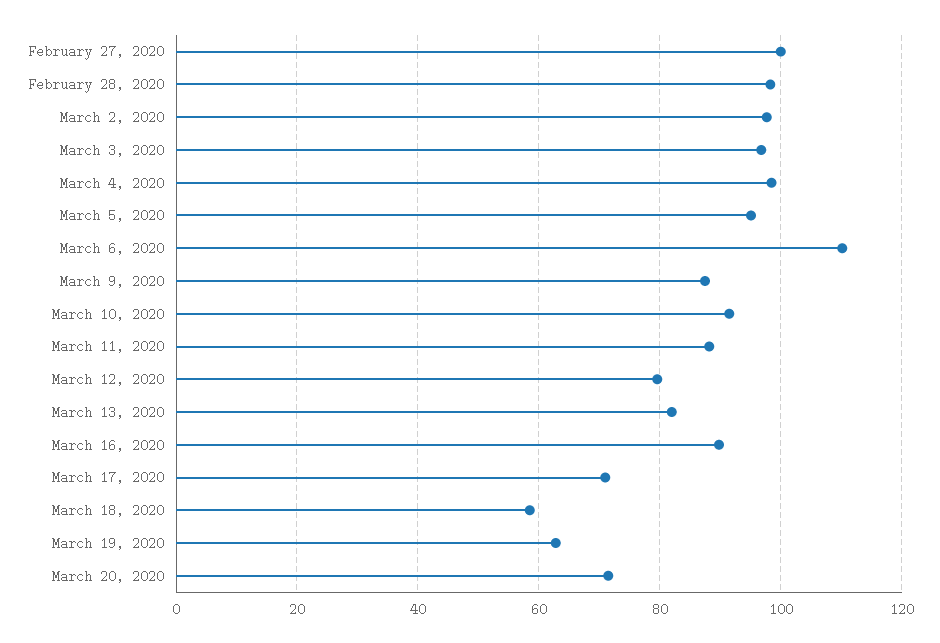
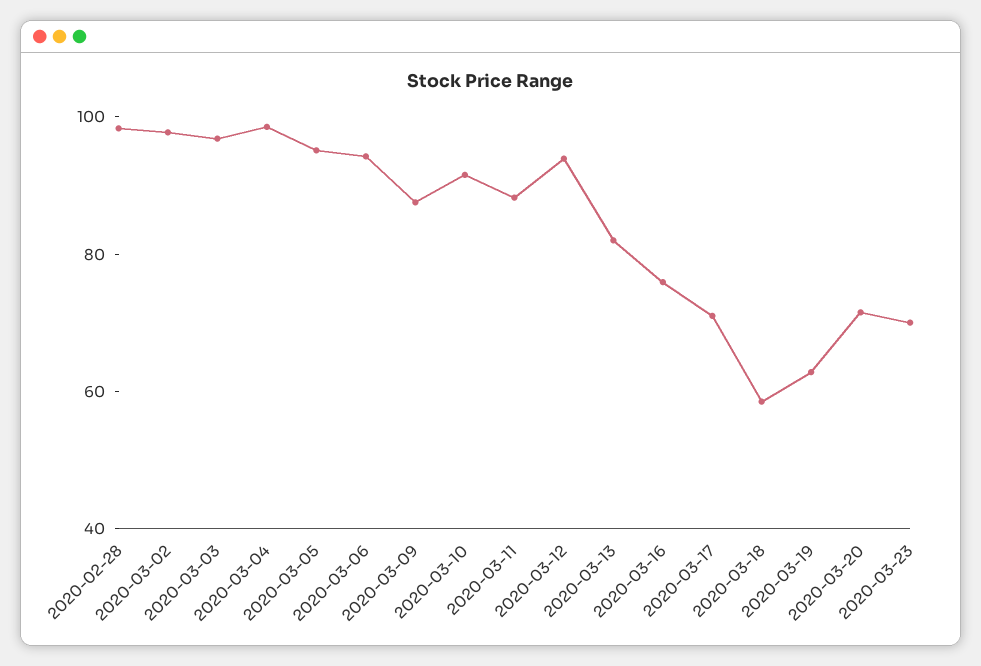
February 27, 2020: 100 -> none
March 6, 2020: 110 -> 95
March 12, 2020: 80 -> 95
March 16, 2020: 90 -> 75
2020-03-23: none -> 70

